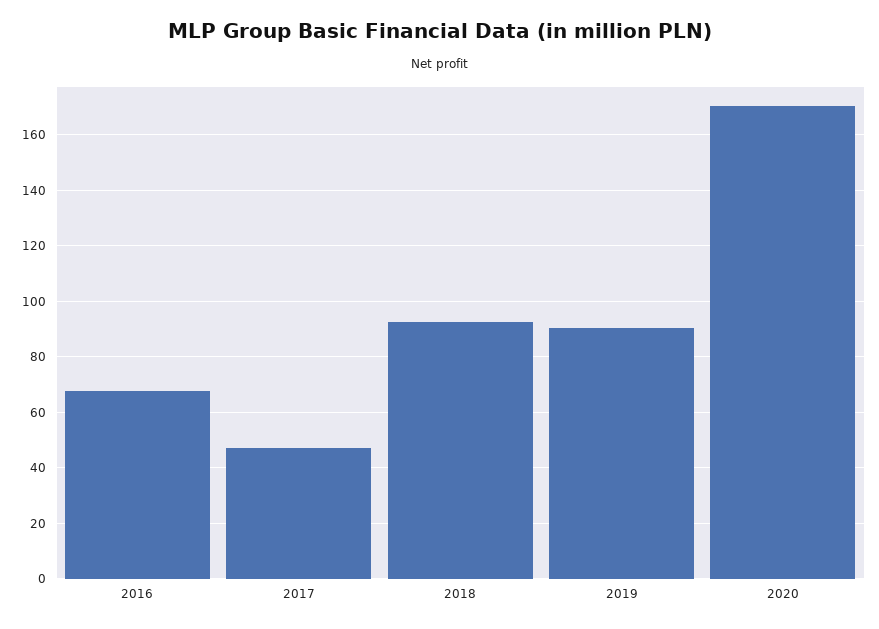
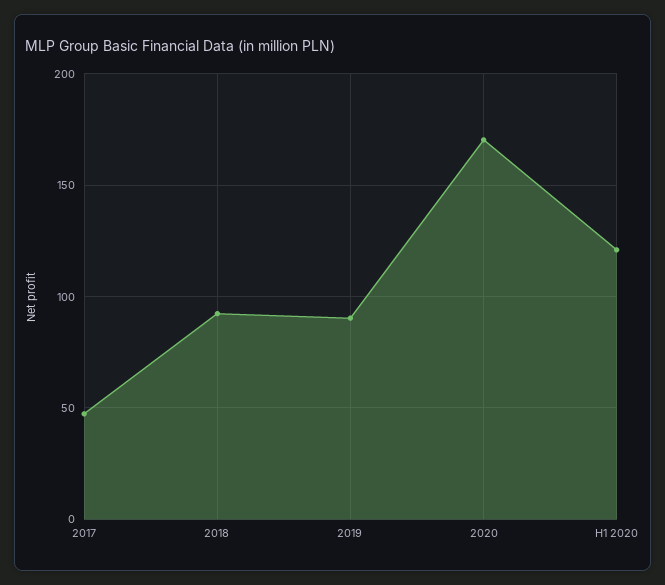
2016: 67.5 -> none
H1 2020: none -> 120

